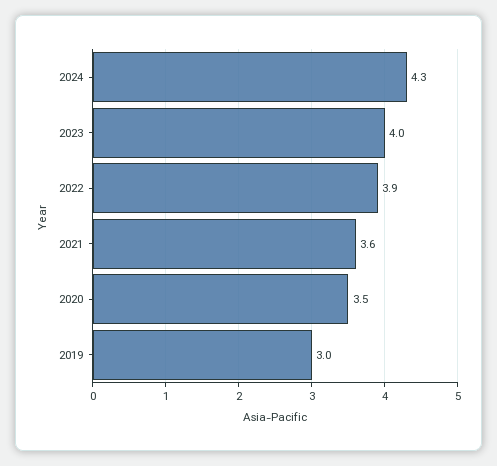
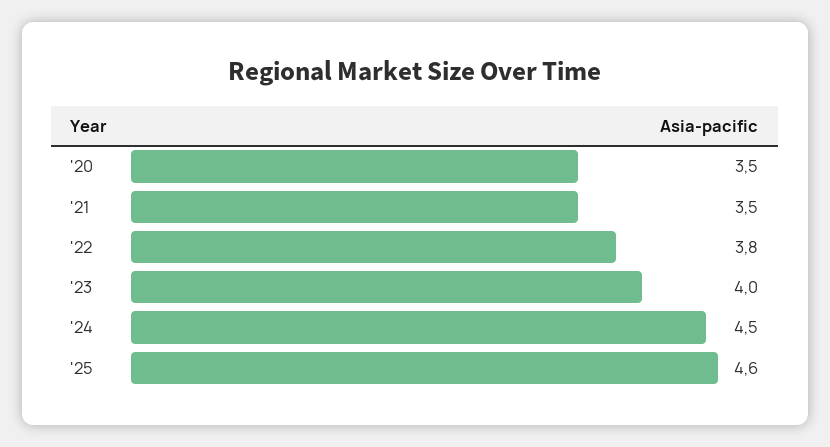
2024: 4.3 -> 4.5
2022: 3.9 -> 3.8
2021: 3.6 -> 3.5
2019: 3 -> none
'25: none -> 4.6

